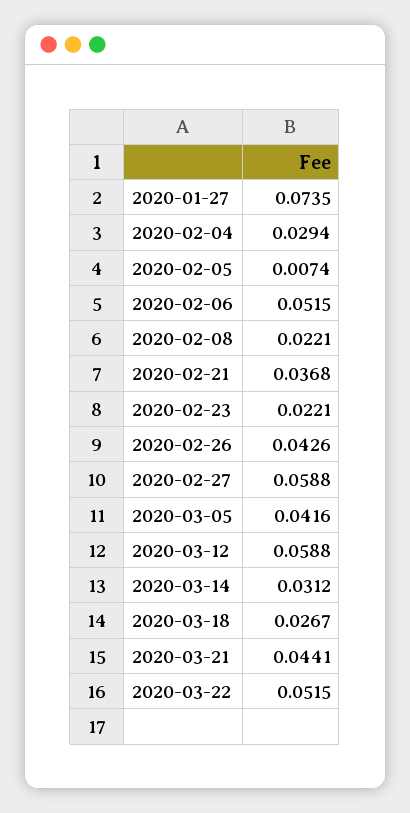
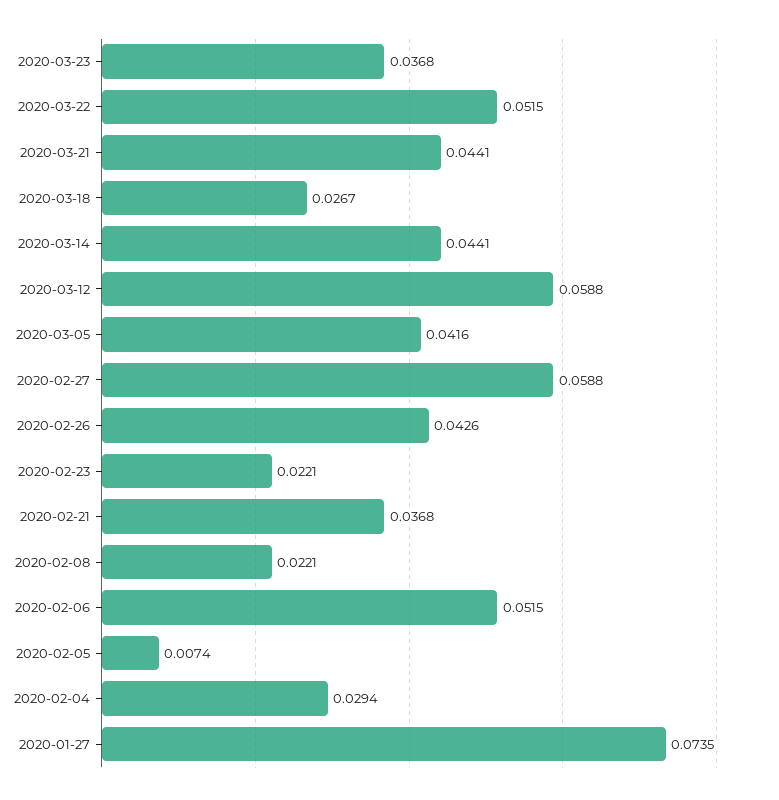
2020-03-14: 0.0312 -> 0.0441
2020-03-23: none -> 0.0368

